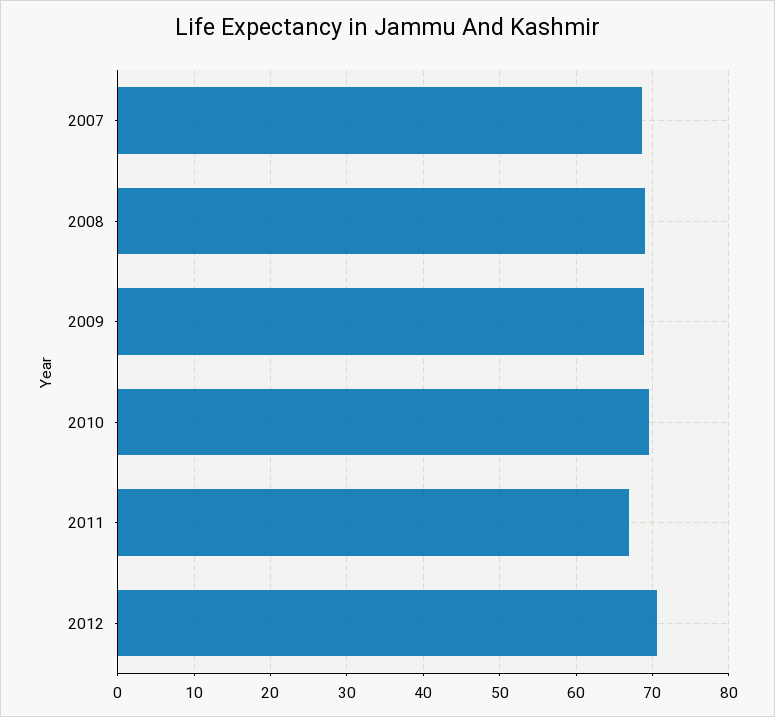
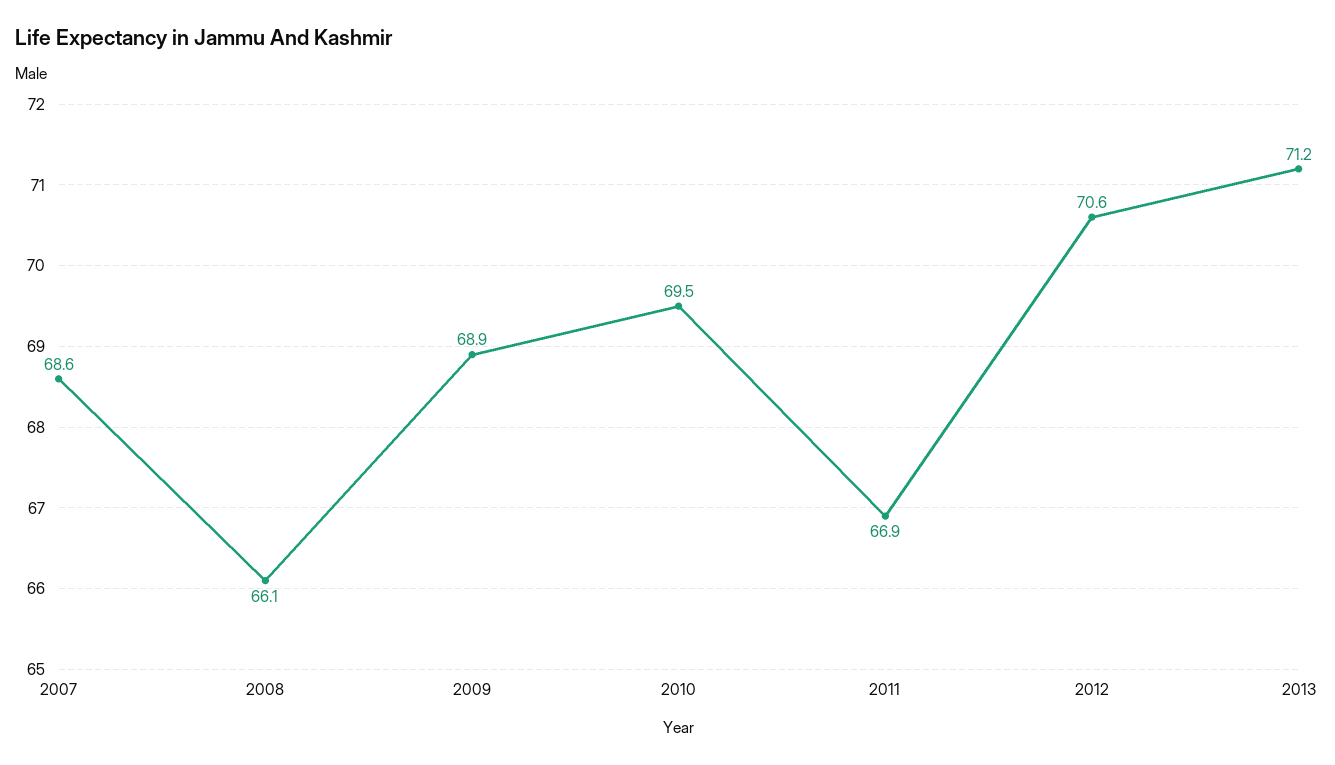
2008: 69 -> 66.1
2013: none -> 71.2

